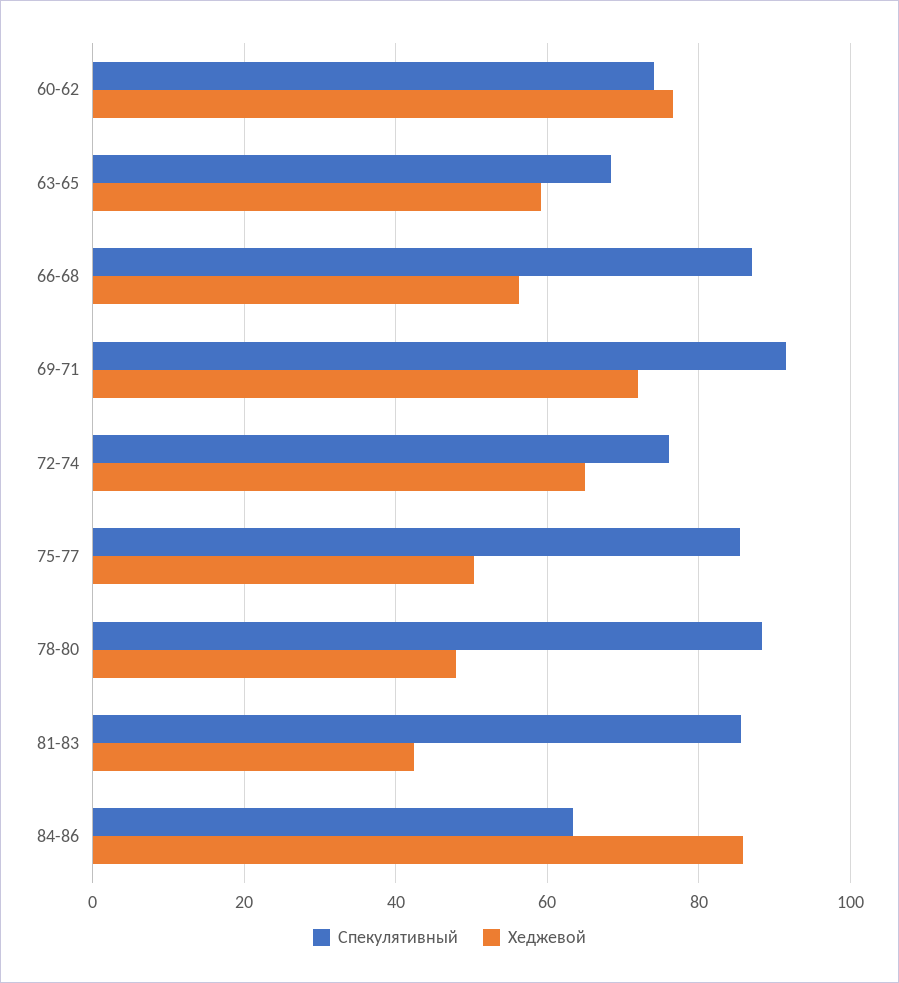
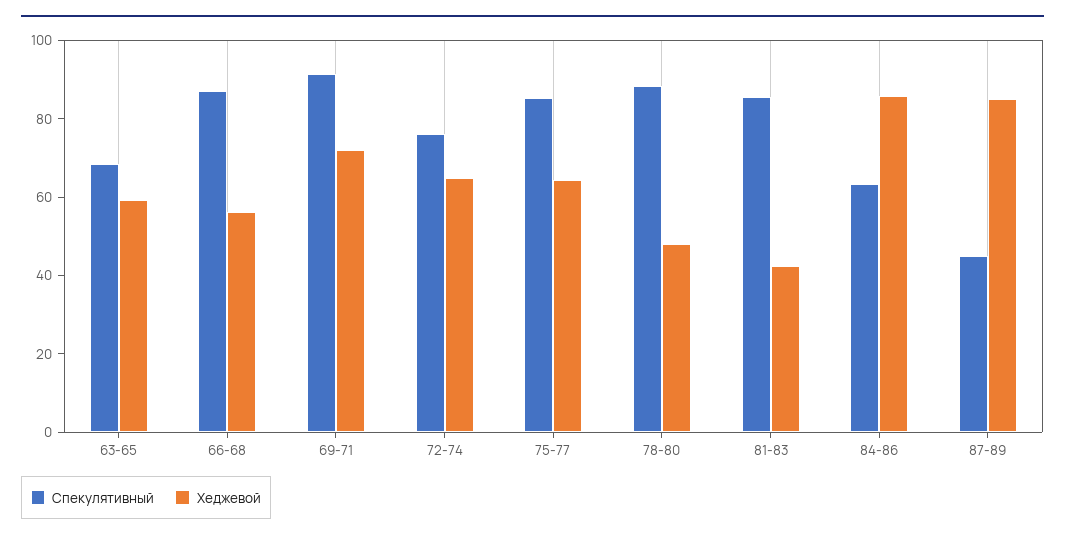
Спекулятивный, 60-62: 74 -> none
Хеджевой, 60-62: 76 -> none
Хеджевой, 75-77: 50 -> 65
Спекулятивный, 87-89: none -> 45
Хеджевой, 87-89: none -> 85

